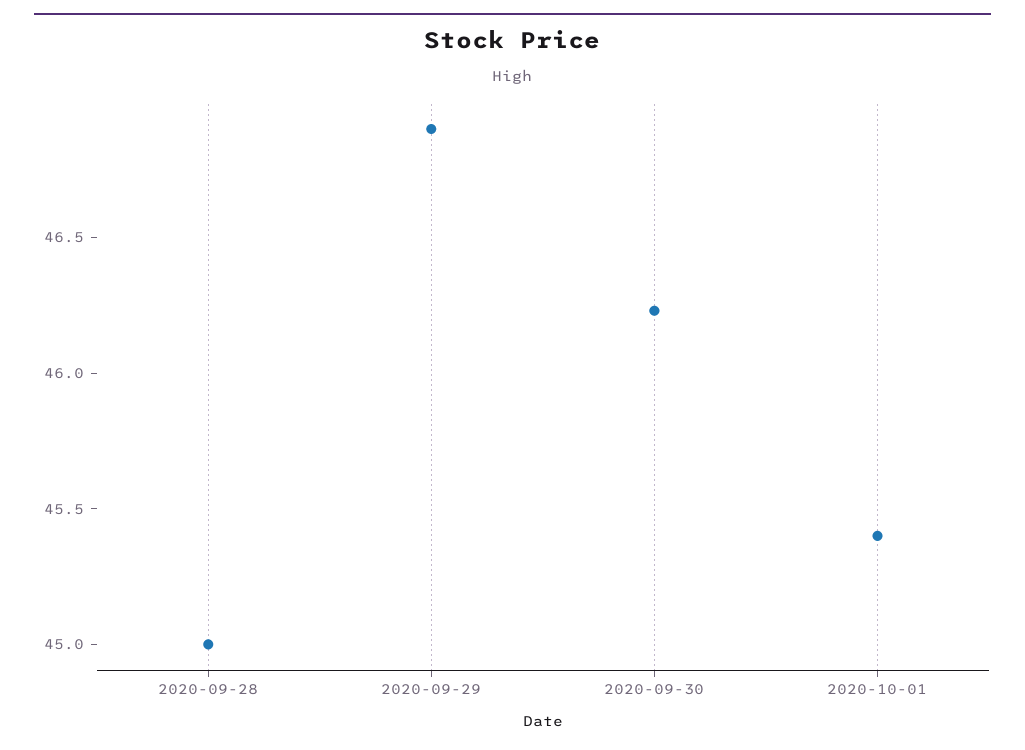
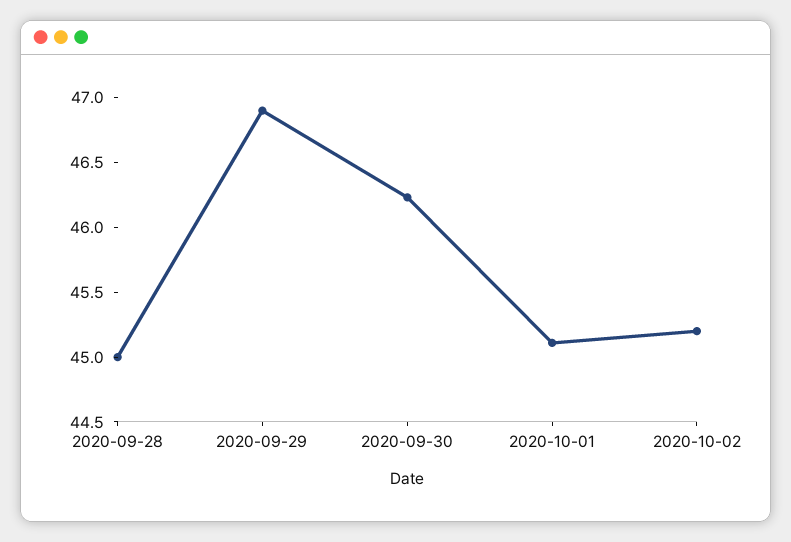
2020-10-01: 45.4 -> 45.1
2020-10-02: none -> 45.2

